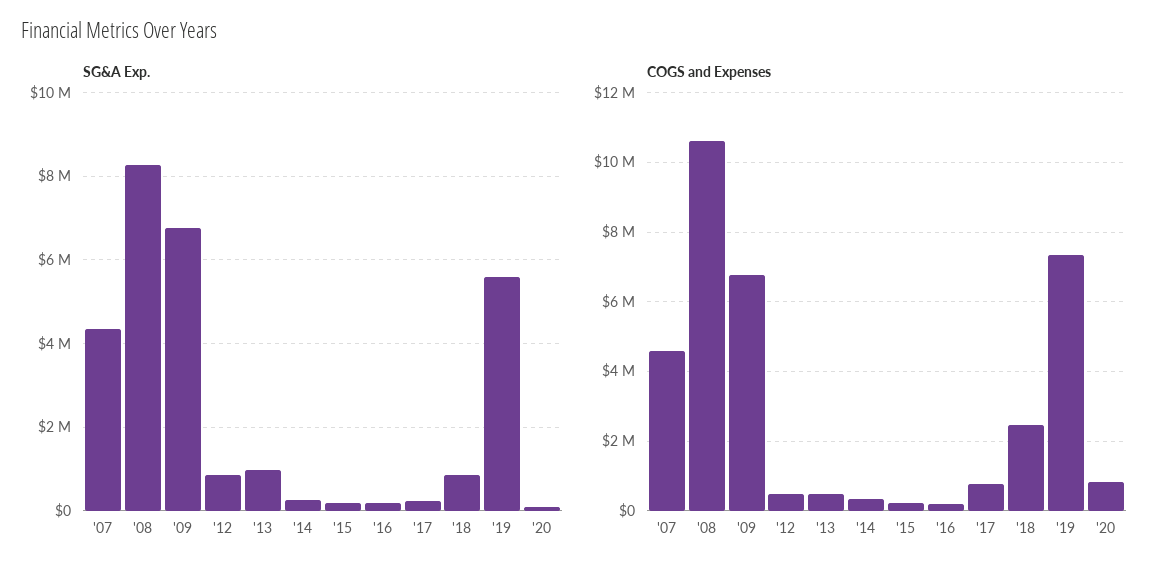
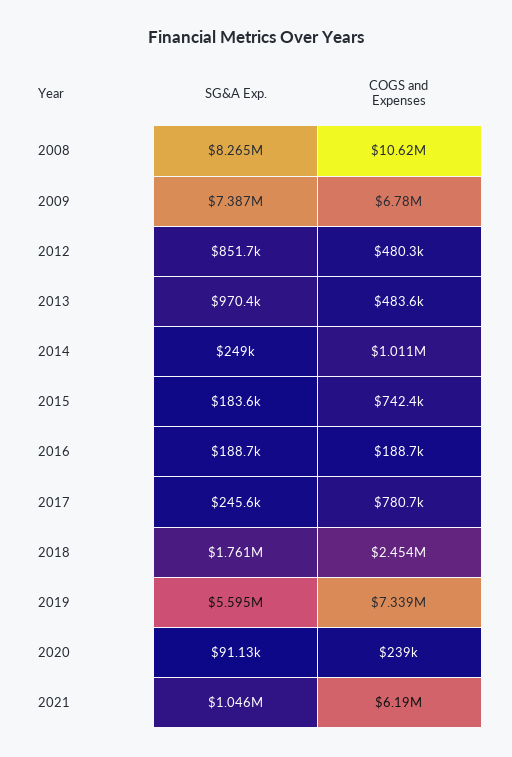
SG&A Exp., '07: 4400000 -> none
SG&A Exp., '09: 6800000 -> 7387000
SG&A Exp., '18: 800000 -> 1761000
COGS and Expenses, '07: 4600000 -> none
COGS and Expenses, '14: 400000 -> 1011000
COGS and Expenses, '15: 200000 -> 742400
COGS and Expenses, '20: 800000 -> 239000
SG&A Exp., 2021: none -> 1046000
COGS and Expenses, 2021: none -> 6190000

